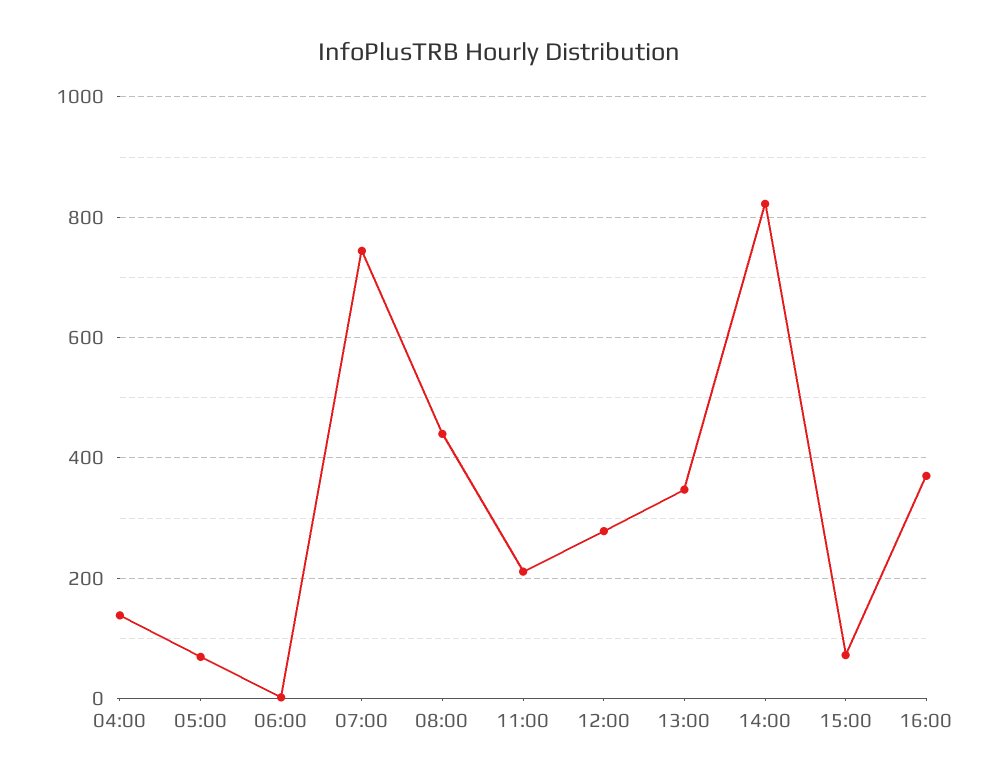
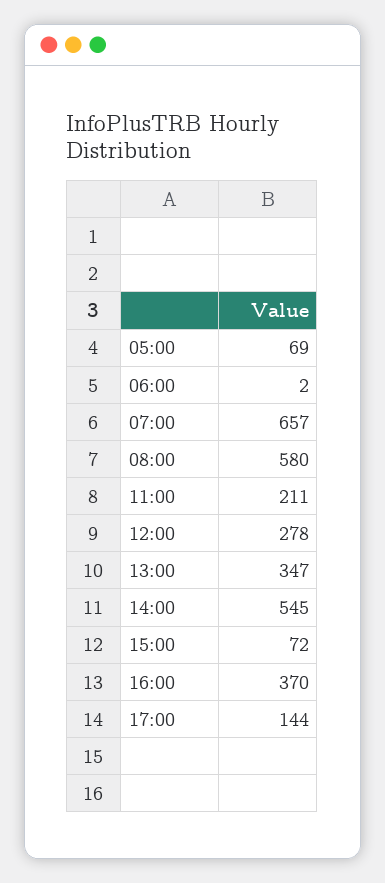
04:00: 140 -> none
07:00: 740 -> 657
08:00: 440 -> 580
14:00: 820 -> 545
17:00: none -> 144

